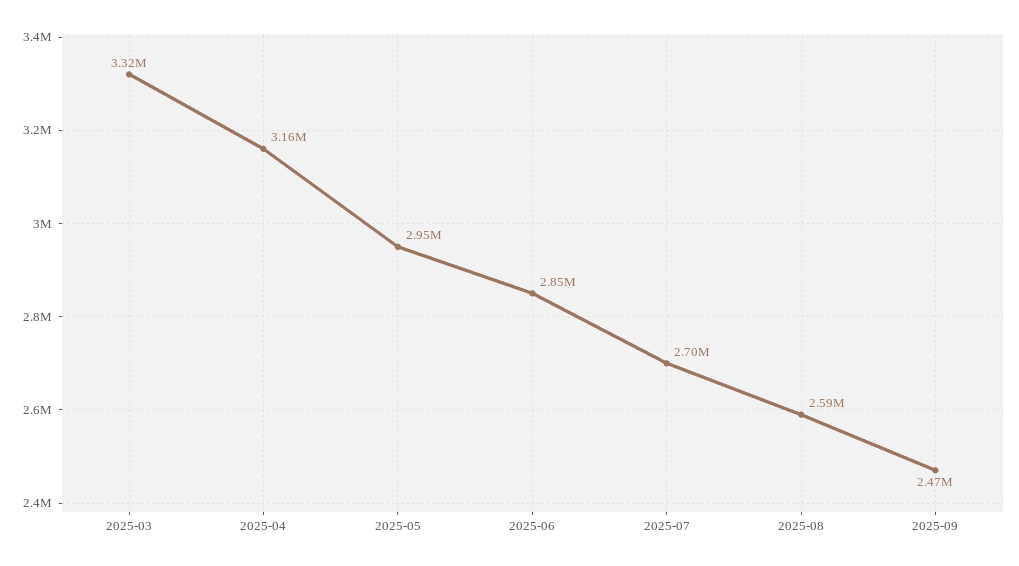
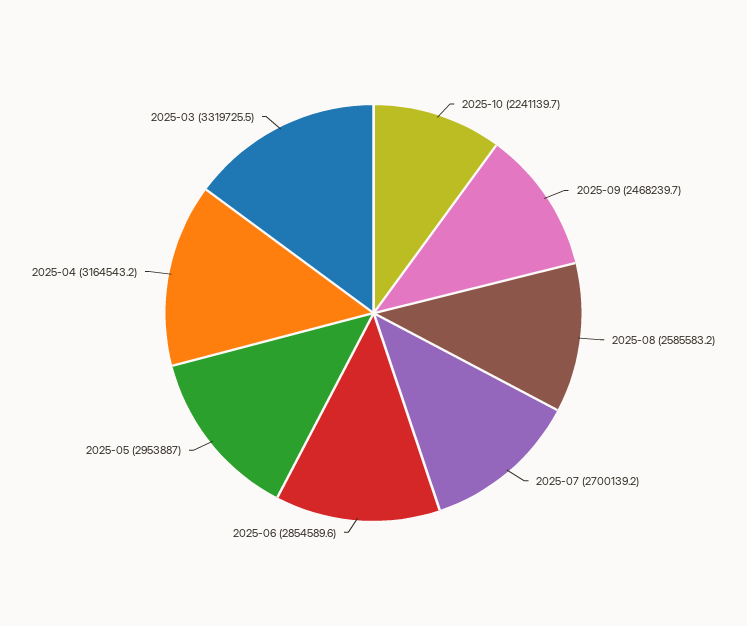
2025-10: none -> 2241139.7

